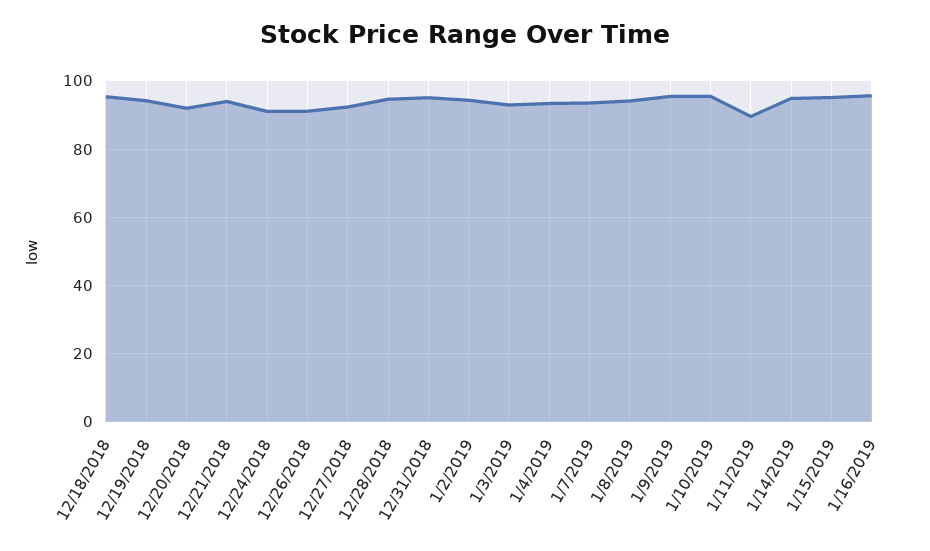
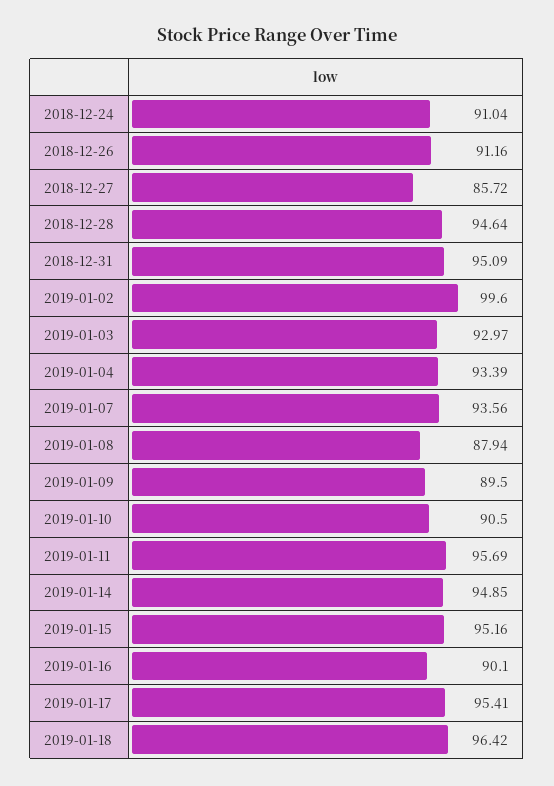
12/18/2018: 96 -> none
12/19/2018: 94 -> none
12/20/2018: 92 -> none
12/21/2018: 94 -> none
12/27/2018: 92 -> 85.72
1/2/2019: 94 -> 99.6
1/8/2019: 94 -> 87.94
1/9/2019: 96 -> 89.5
1/10/2019: 96 -> 90.5
1/11/2019: 90 -> 95.69
1/16/2019: 96 -> 90.1
2019-01-17: none -> 95.41
2019-01-18: none -> 96.42

